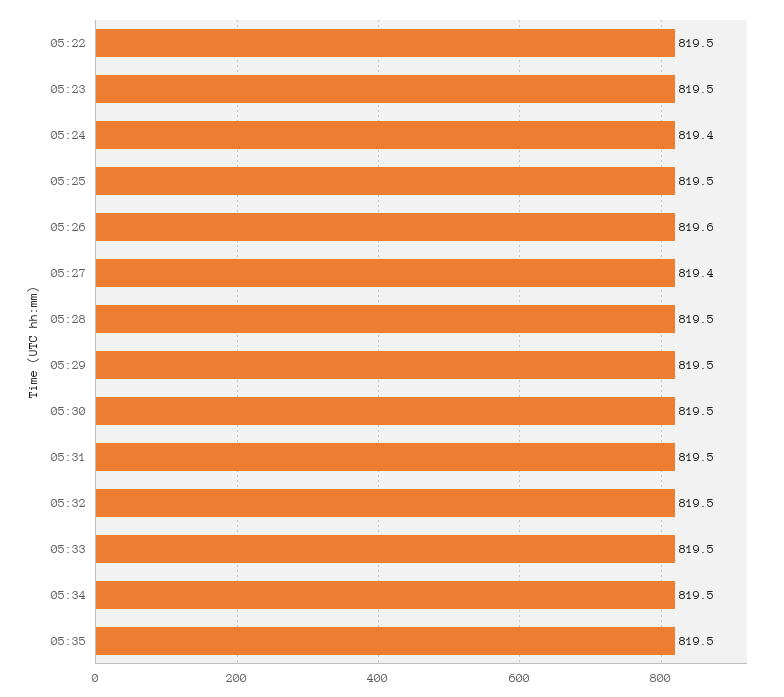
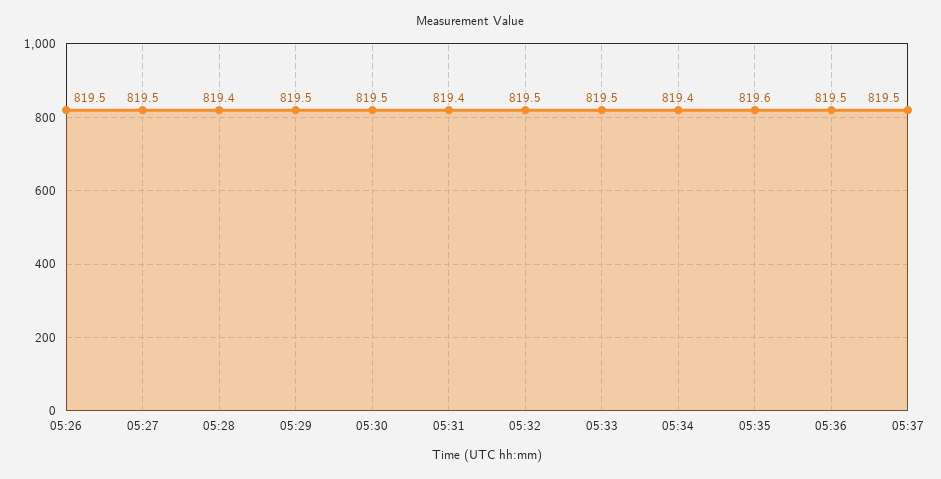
05:22: 819.5 -> none
05:23: 819.5 -> none
05:24: 819.4 -> none
05:25: 819.5 -> none
05:26: 819.6 -> 819.5
05:27: 819.4 -> 819.5
05:28: 819.5 -> 819.4
05:31: 819.5 -> 819.4
05:34: 819.5 -> 819.4
05:35: 819.5 -> 819.6
05:36: none -> 819.5
05:37: none -> 819.5

